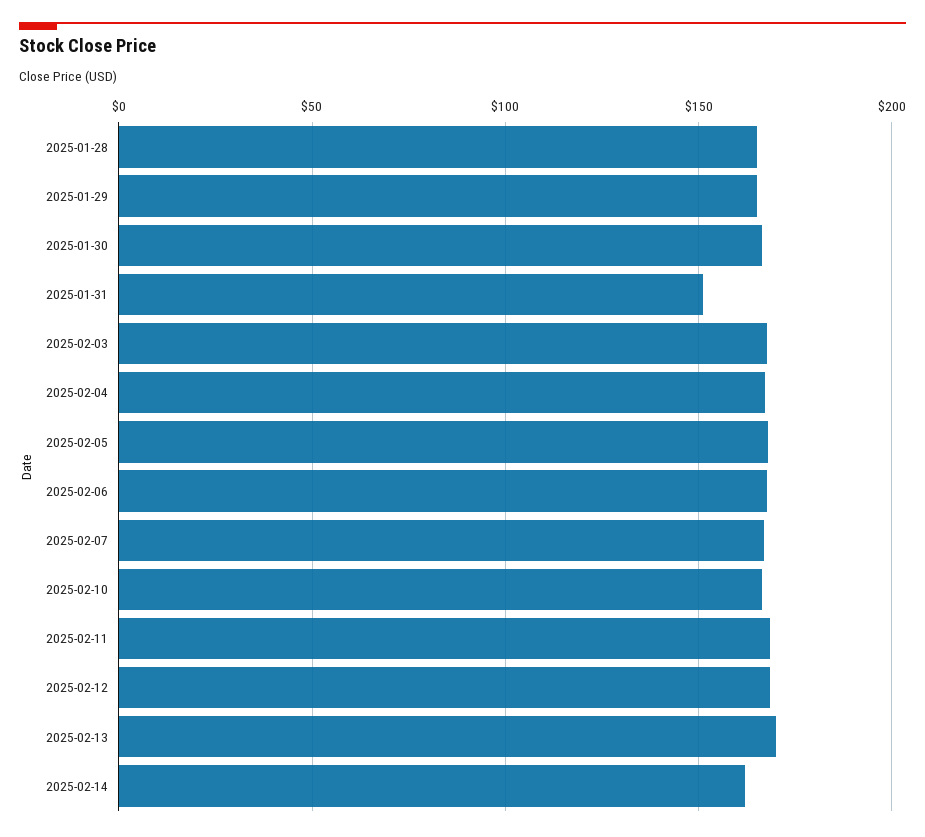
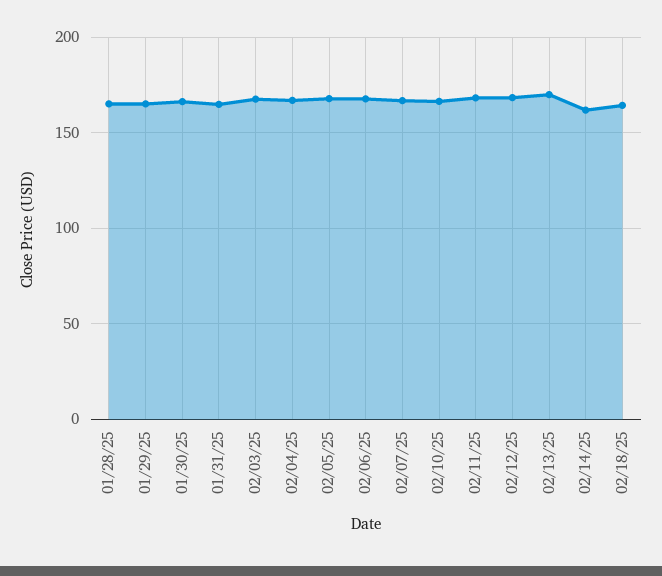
2025-01-31: 150 -> 165
02/18/25: none -> 165

